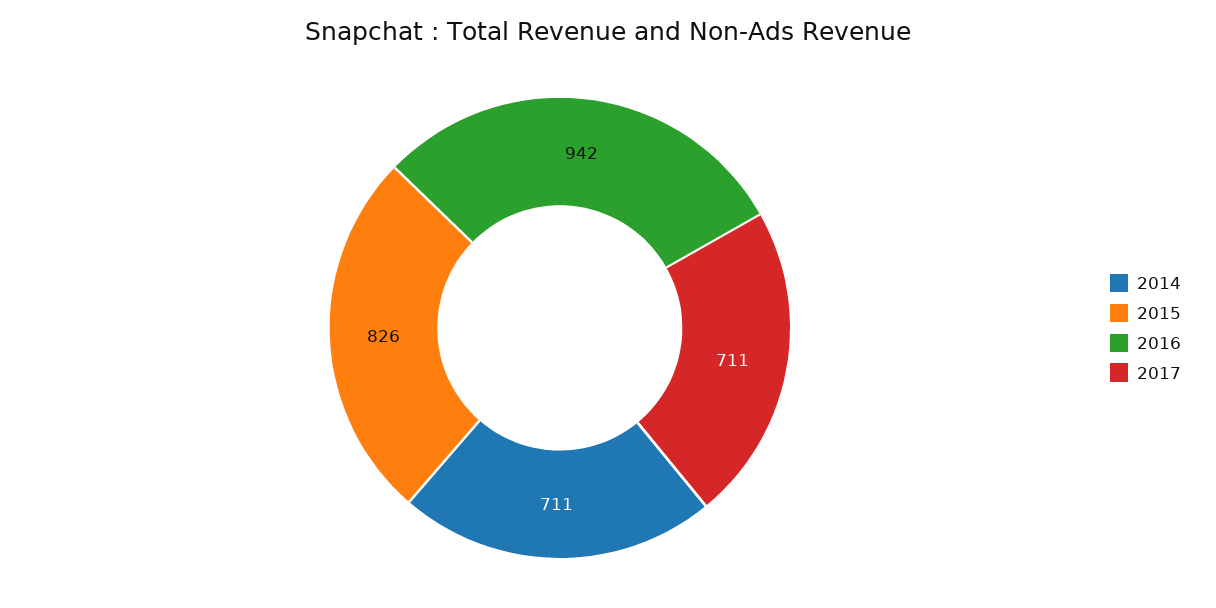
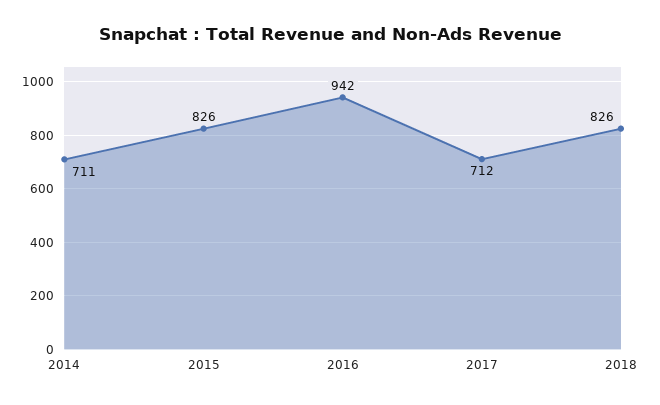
2017: 711 -> 712
2018: none -> 826

